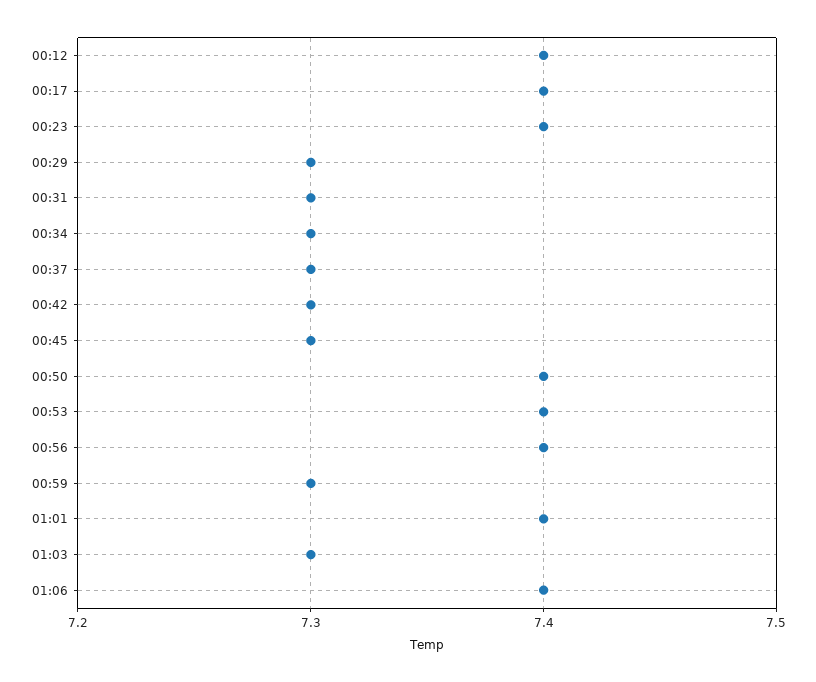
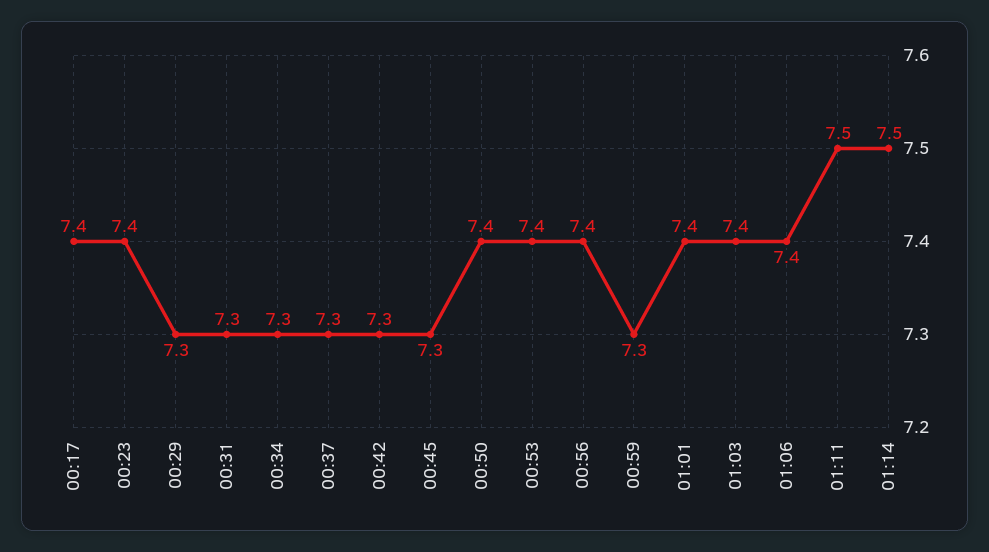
00:12: 7.4 -> none
01:03: 7.3 -> 7.4
01:11: none -> 7.5
01:14: none -> 7.5

